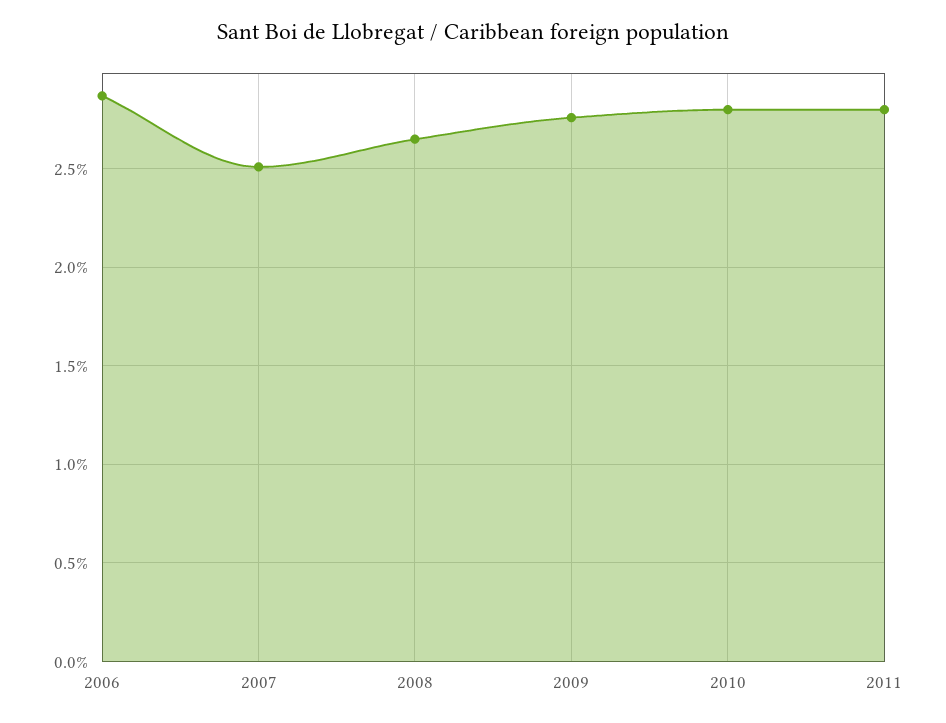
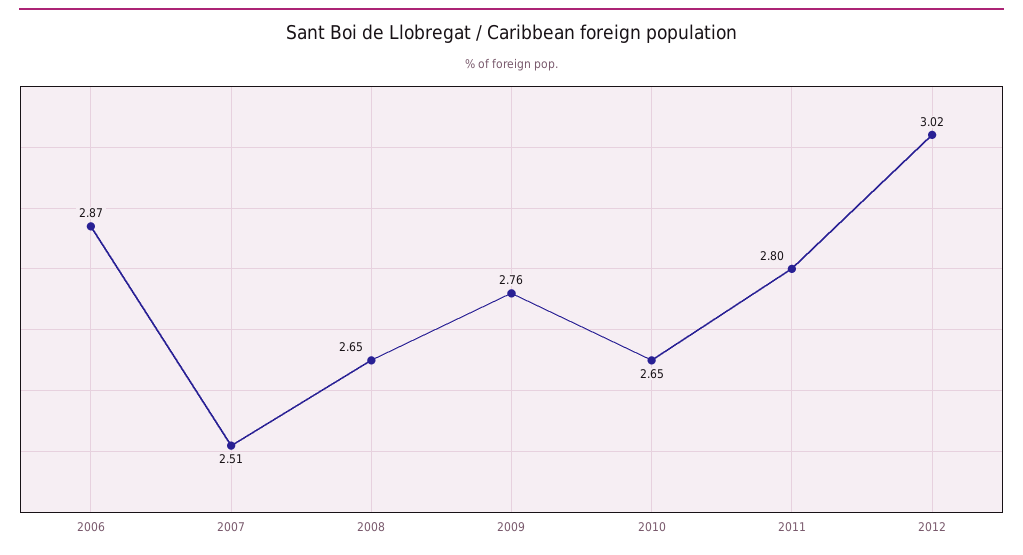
2010: 2.8 -> 2.65
2012: none -> 3.02

